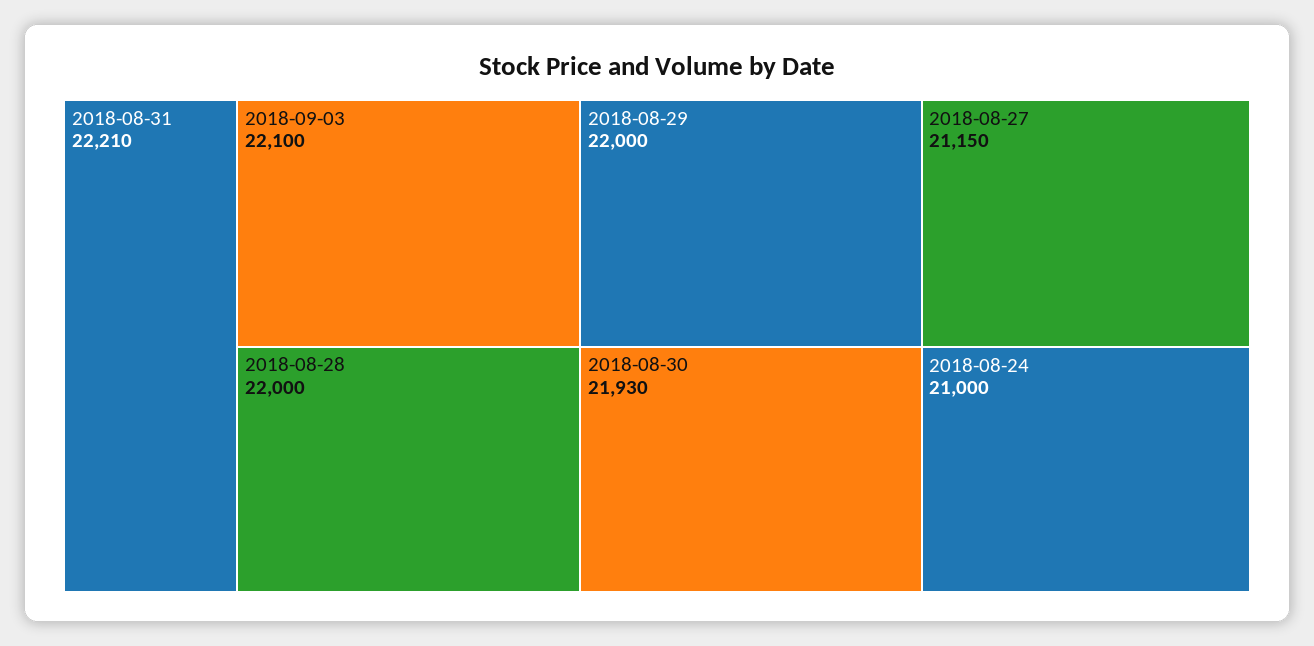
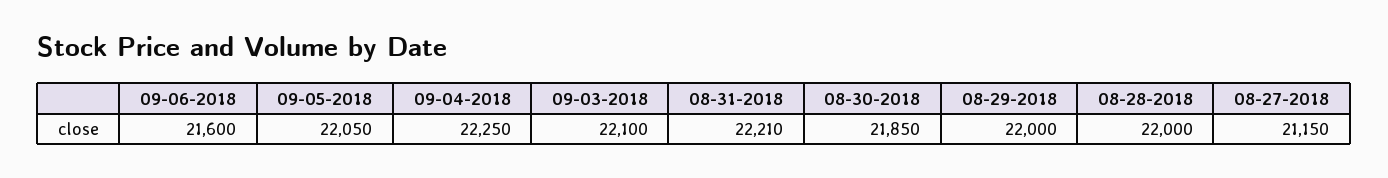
2018-08-30: 21930 -> 21850
2018-08-24: 21000 -> none
09-06-2018: none -> 21600
09-05-2018: none -> 22050
09-04-2018: none -> 22250

